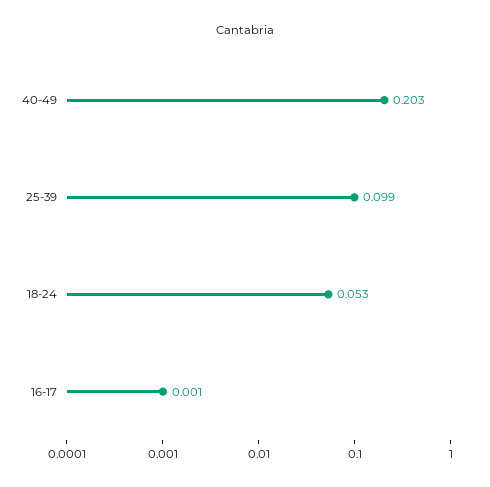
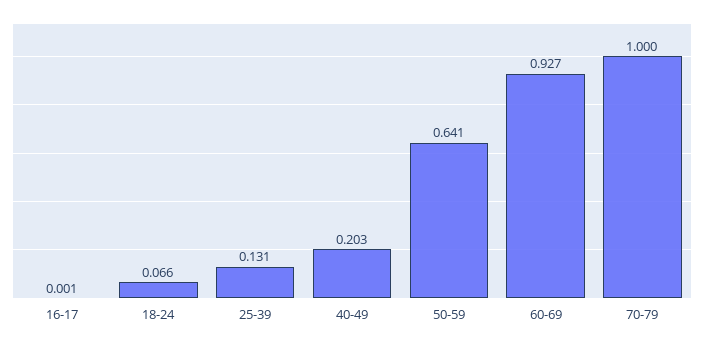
25-39: 0.099 -> 0.131
18-24: 0.053 -> 0.066
50-59: none -> 0.641
60-69: none -> 0.927
70-79: none -> 1

